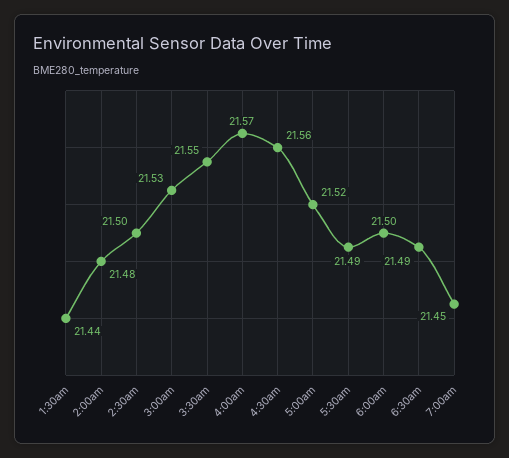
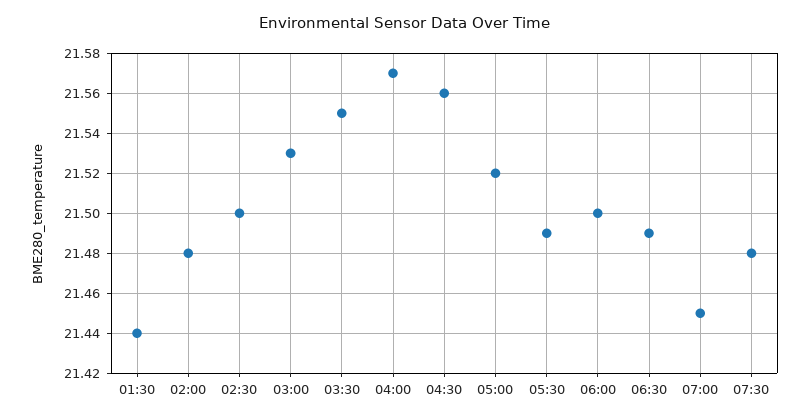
07:30: none -> 21.48

